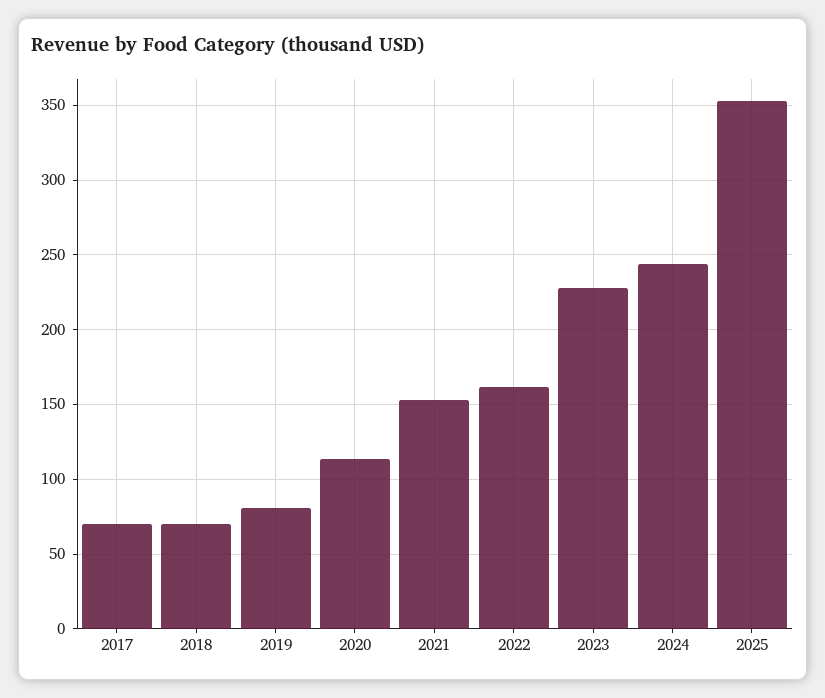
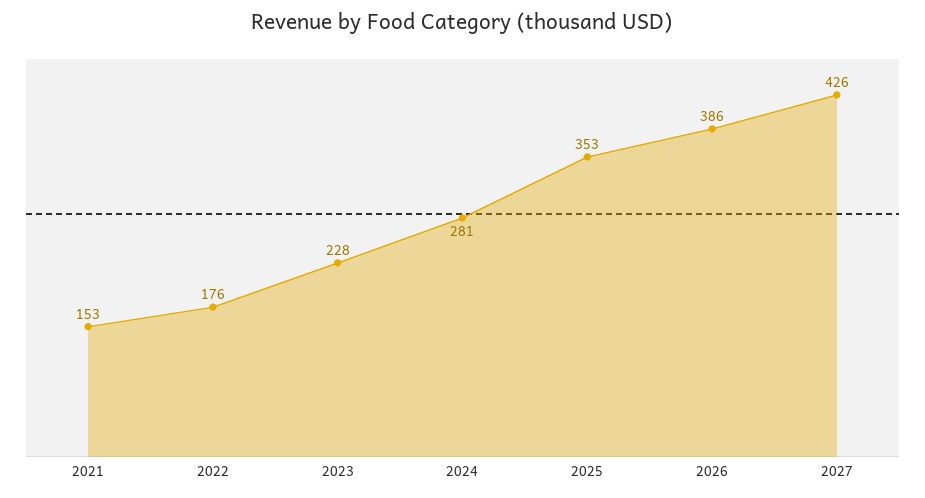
2017: 70 -> none
2018: 70 -> none
2019: 80 -> none
2020: 115 -> none
2022: 160 -> 176
2024: 245 -> 281
2026: none -> 386
2027: none -> 426

